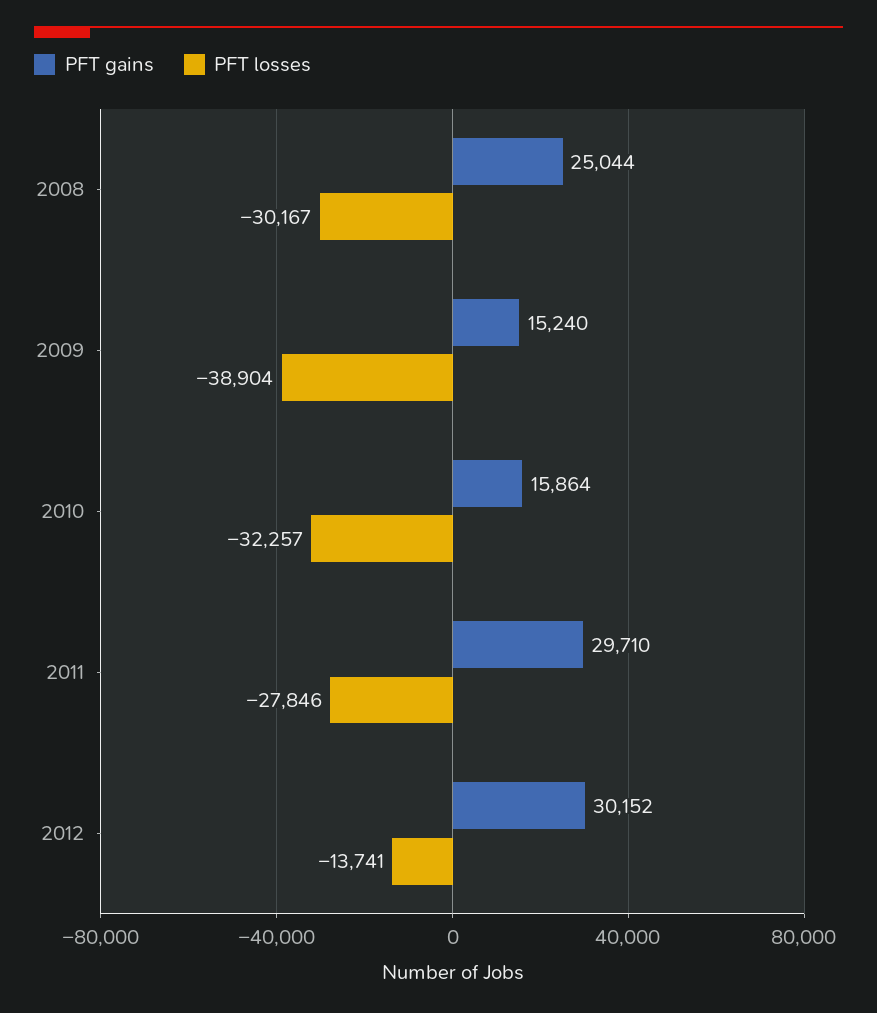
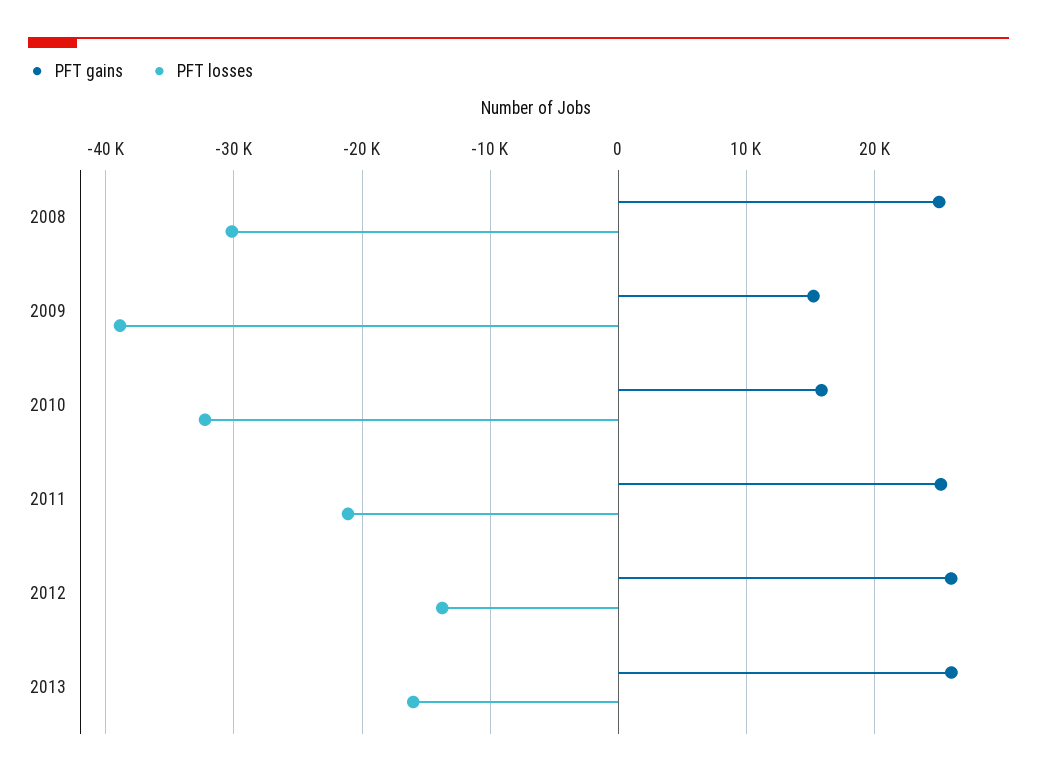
PFT gains, 2011: 29710 -> 25000
PFT losses, 2011: -27846 -> -21000
PFT gains, 2012: 30152 -> 26000
PFT gains, 2013: none -> 26000
PFT losses, 2013: none -> -16000

